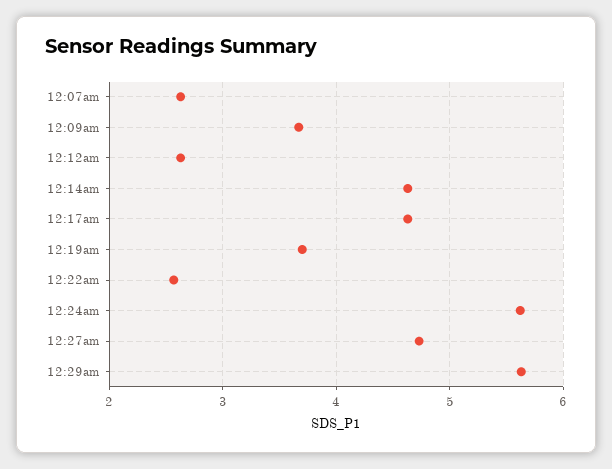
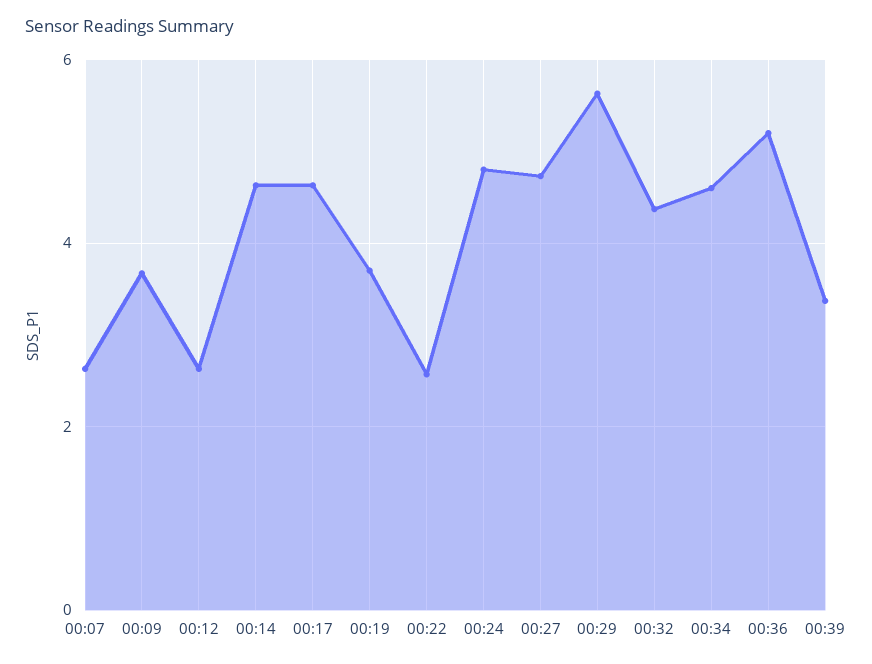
12:24am: 5.6 -> 4.8
00:32: none -> 4.4
00:34: none -> 4.6
00:36: none -> 5.2
00:39: none -> 3.4

